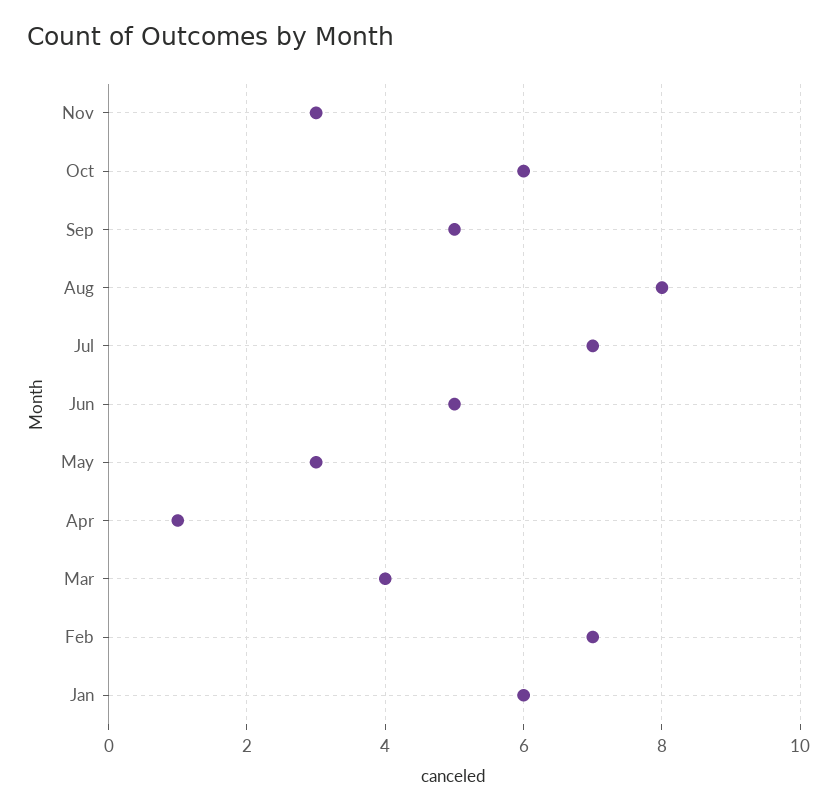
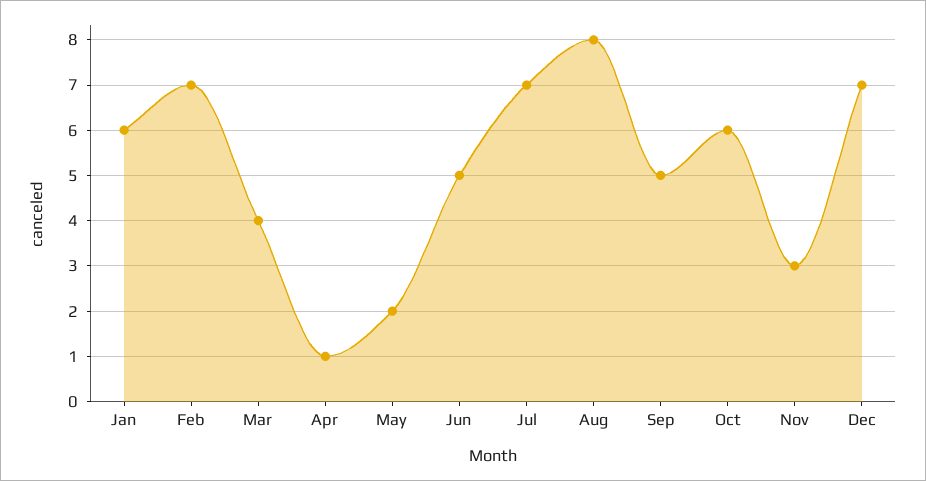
May: 3 -> 2
Dec: none -> 7

